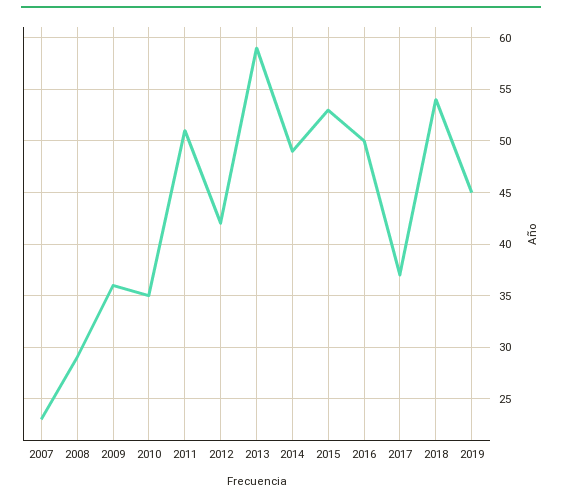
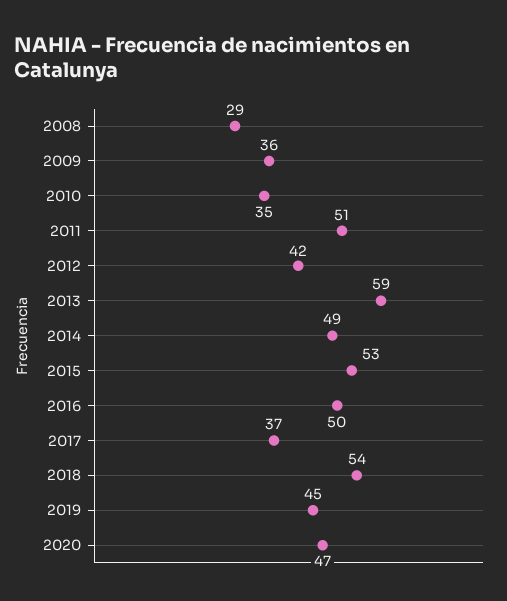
2007: 23 -> none
2020: none -> 47

